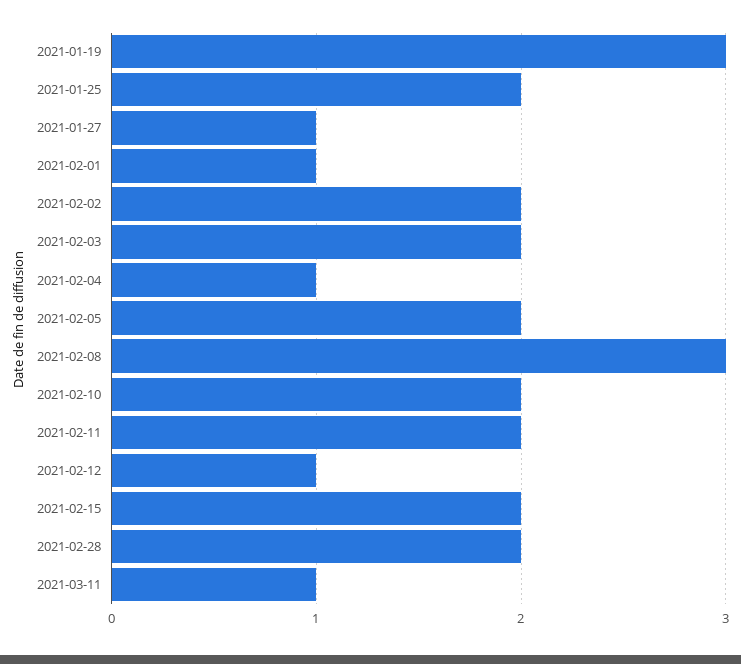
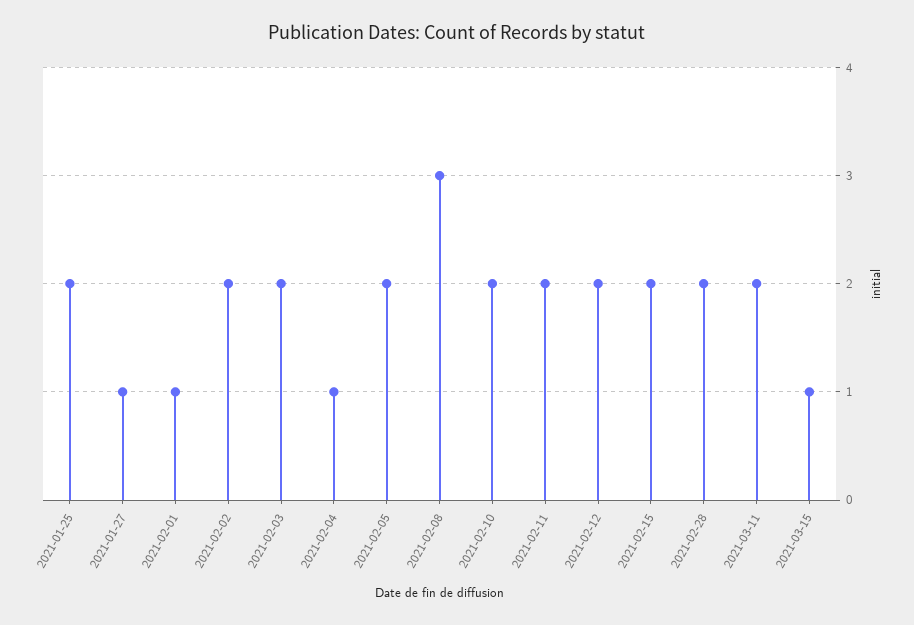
2021-01-19: 3 -> none
2021-02-12: 1 -> 2
2021-03-11: 1 -> 2
2021-03-15: none -> 1

